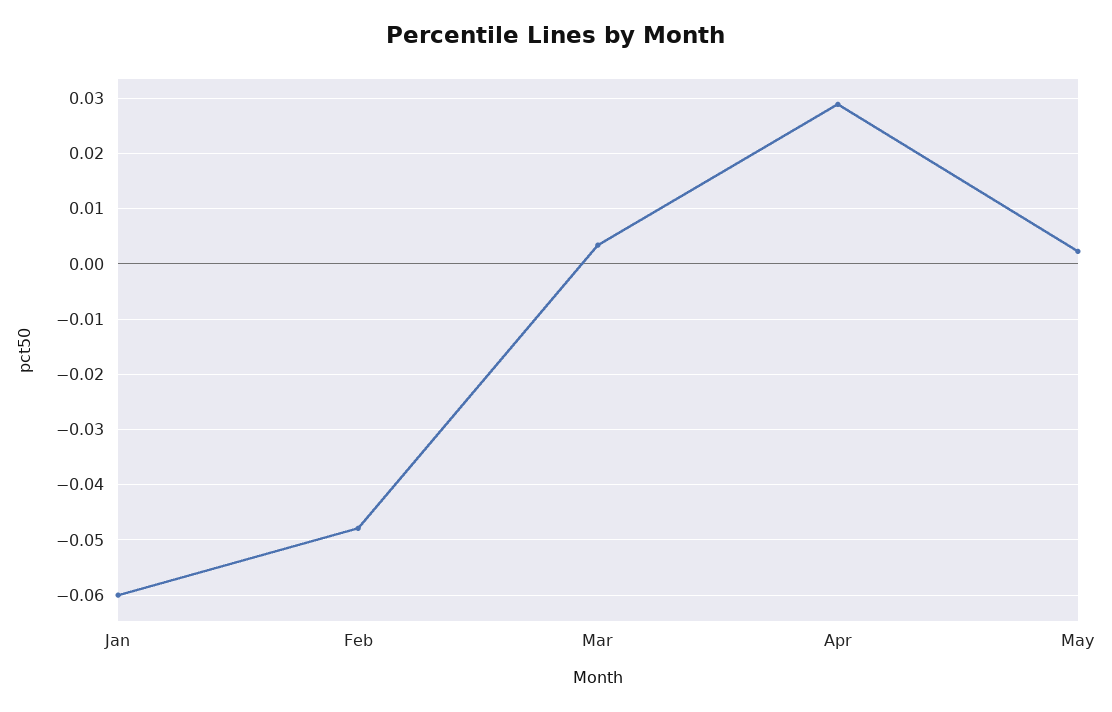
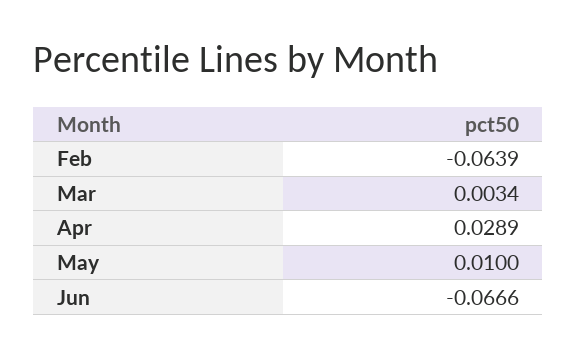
Jan: -0.06 -> none
Feb: -0.048 -> -0.0639
May: 0.002 -> 0.01
Jun: none -> -0.0666

